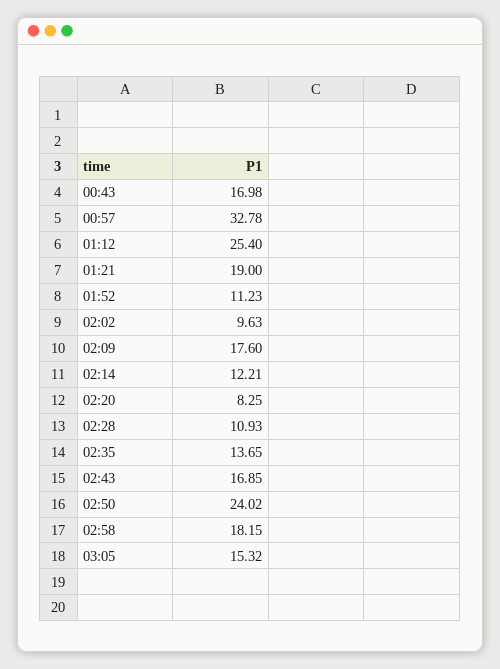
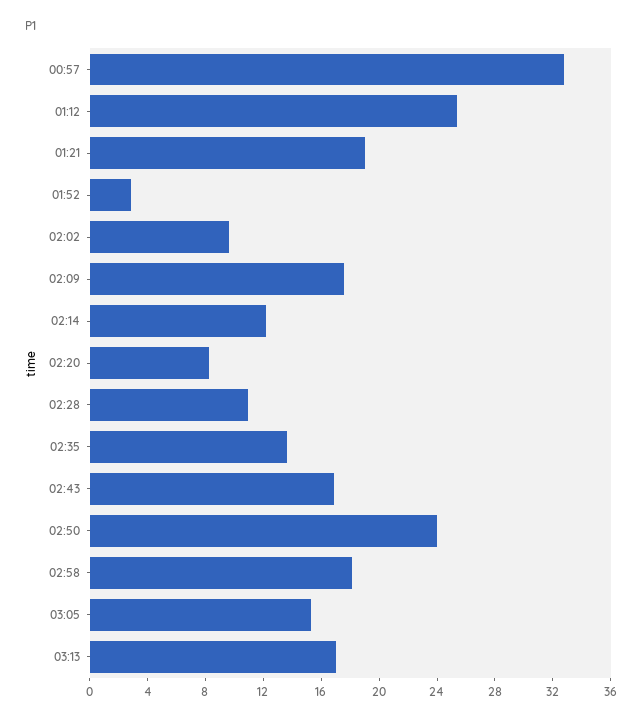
00:43: 16.98 -> none
01:52: 11.23 -> 3
03:13: none -> 17

